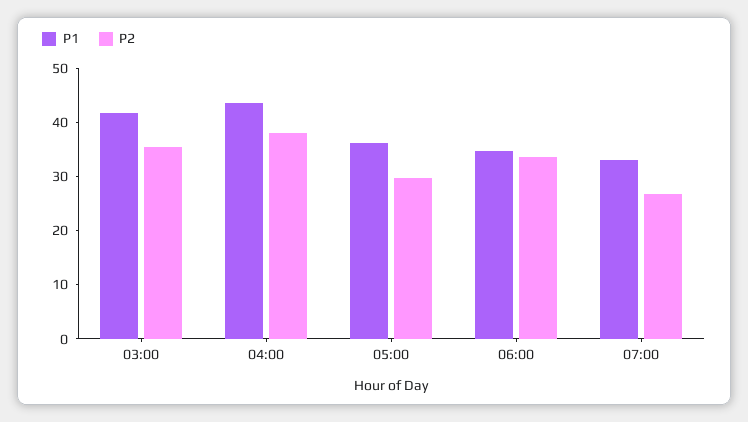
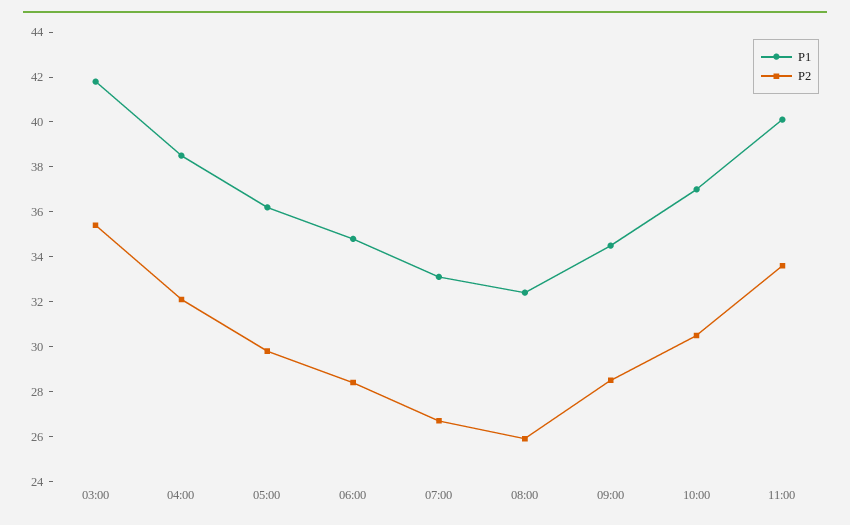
P1, 04:00: 44 -> 38.5
P2, 04:00: 38 -> 32
P2, 06:00: 34 -> 28.5
P1, 08:00: none -> 32.5
P2, 08:00: none -> 26
P1, 09:00: none -> 34.5
P2, 09:00: none -> 28.5
P1, 10:00: none -> 37
P2, 10:00: none -> 30.5
P1, 11:00: none -> 40
P2, 11:00: none -> 33.5

